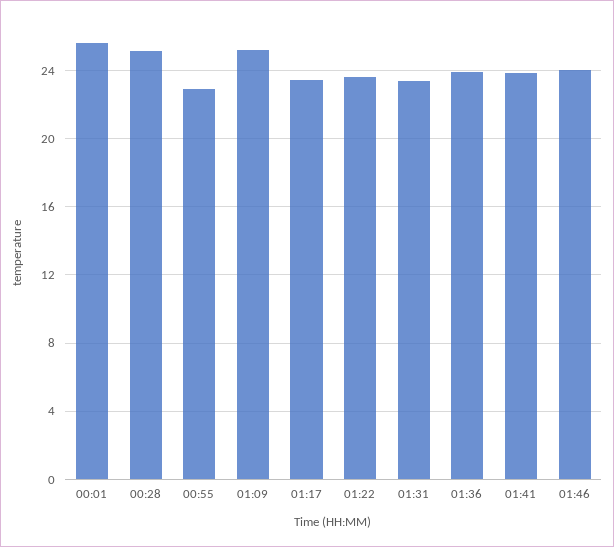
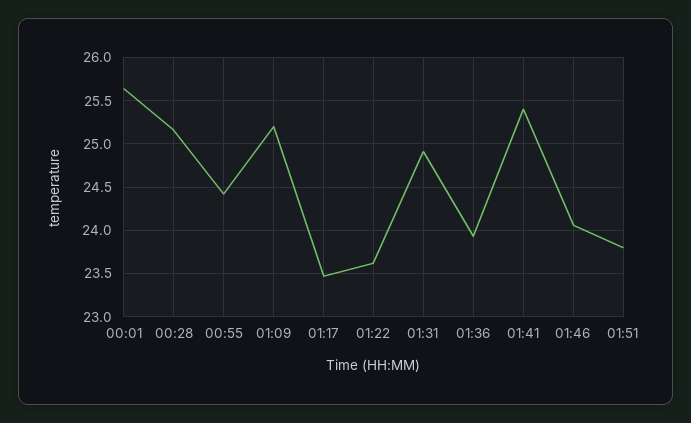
00:55: 23 -> 24.4
01:31: 23.5 -> 24.9
01:41: 24 -> 25.4
01:51: none -> 23.8

